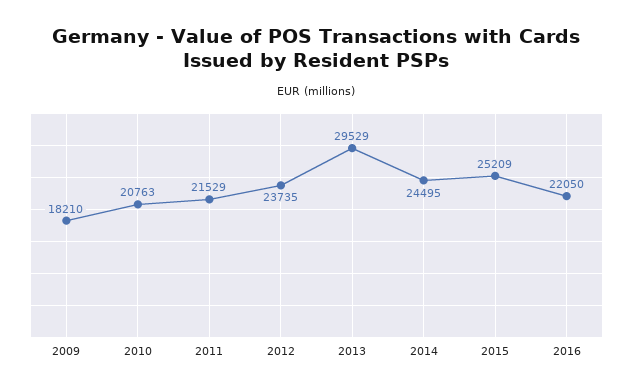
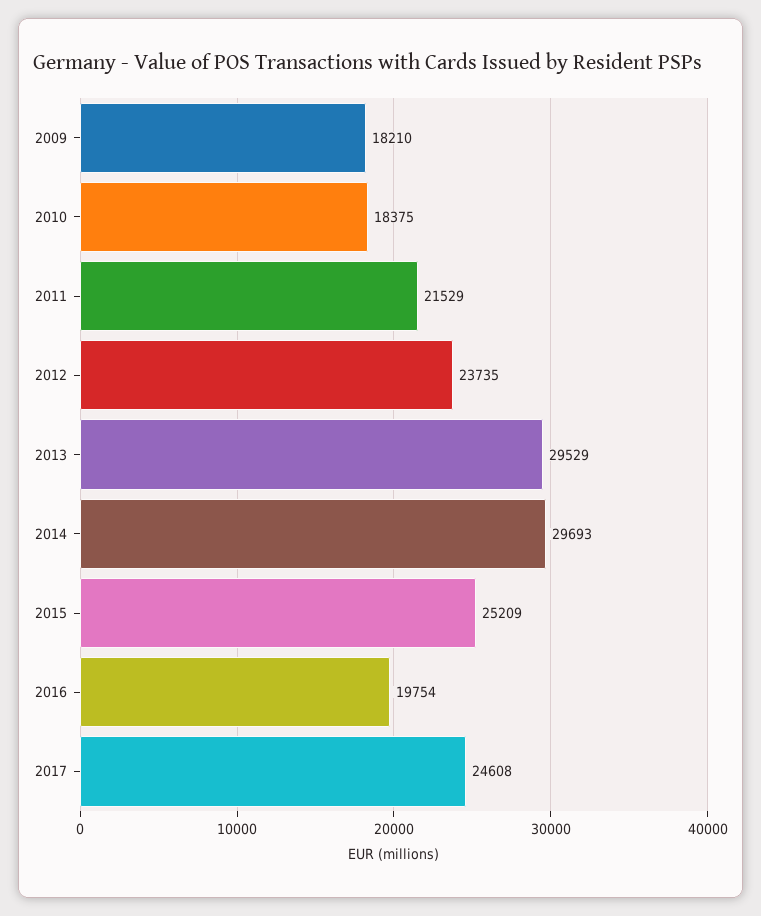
2010: 20763 -> 18375
2014: 24495 -> 29693
2016: 22050 -> 19754
2017: none -> 24608

